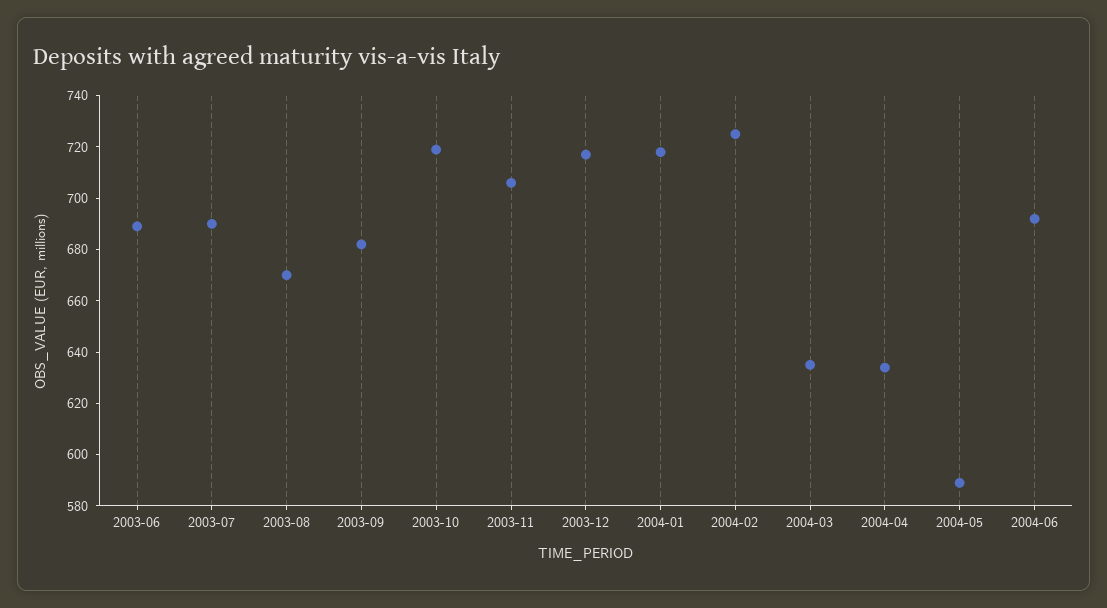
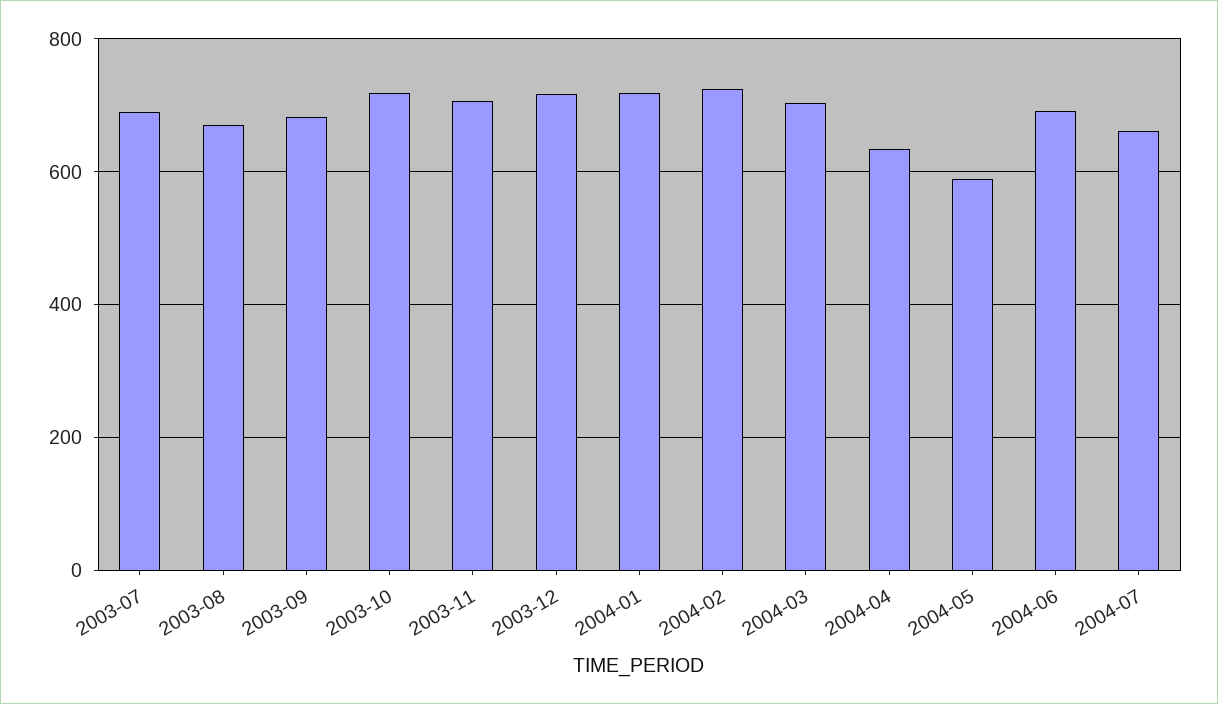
2003-06: 690 -> none
2004-03: 635 -> 700
2004-07: none -> 660

